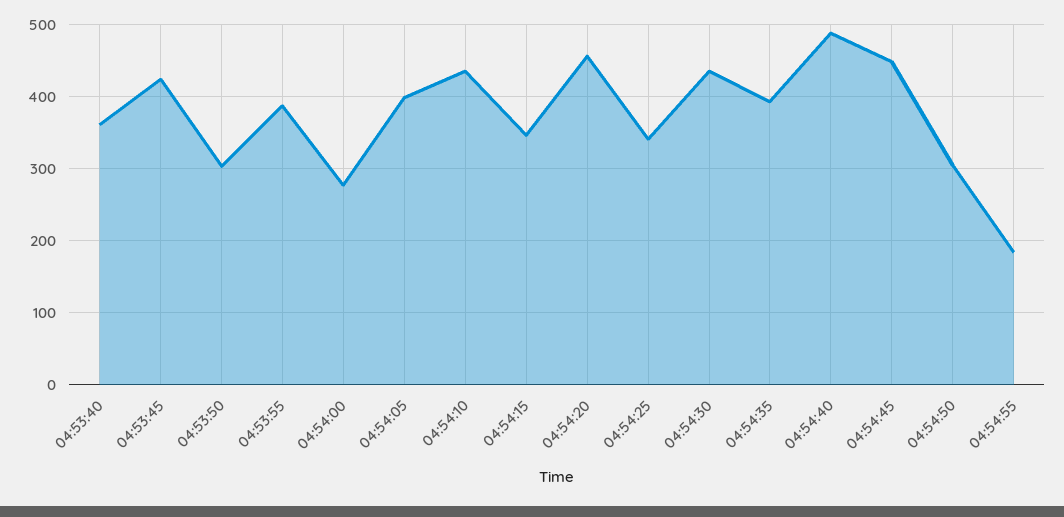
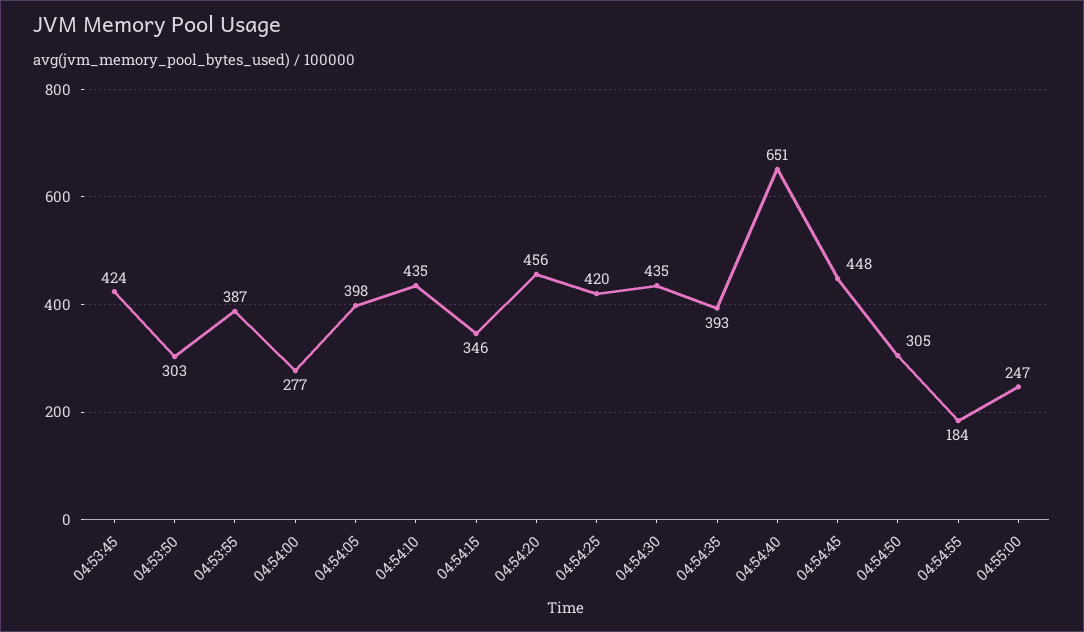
04:53:40: 360 -> none
04:54:25: 340 -> 420
04:54:40: 490 -> 651
04:55:00: none -> 247

